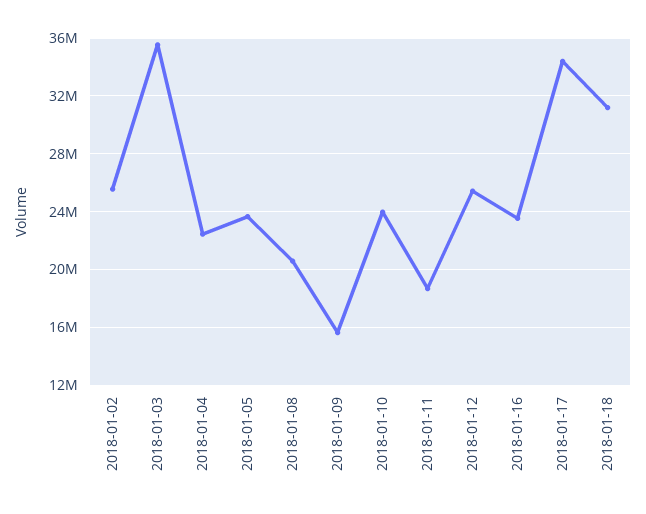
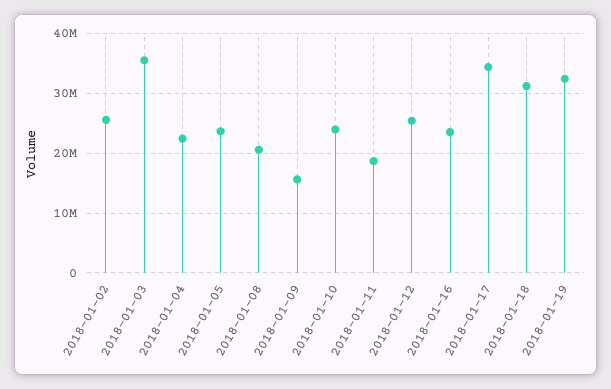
2018-01-19: none -> 32000000

